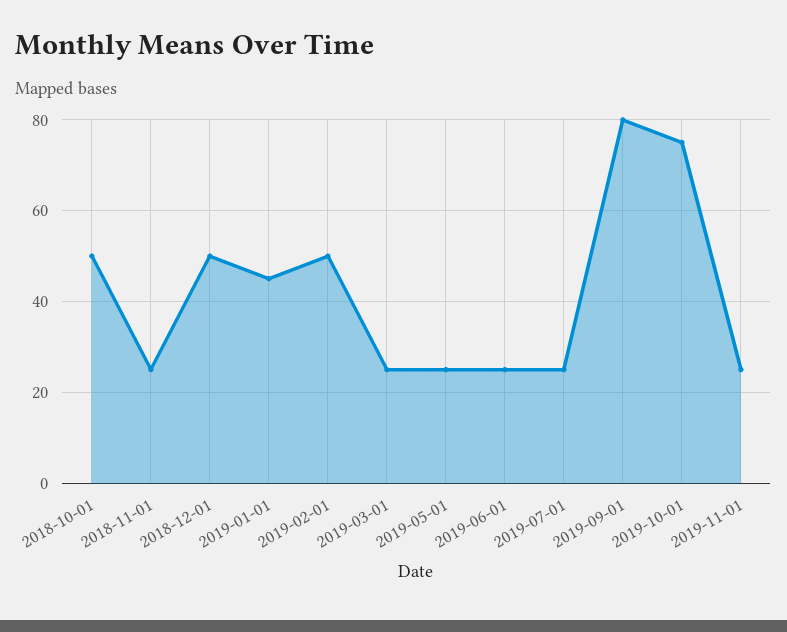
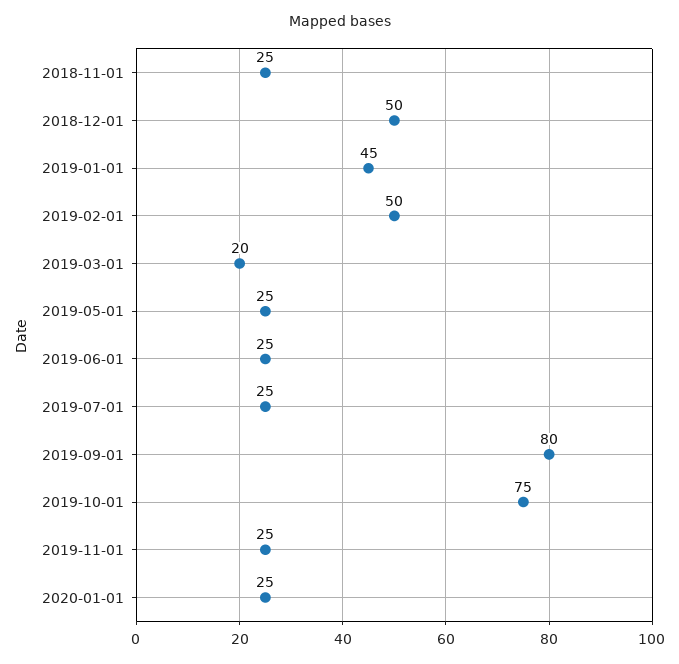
2018-10-01: 50 -> none
2019-03-01: 25 -> 20
2020-01-01: none -> 25

